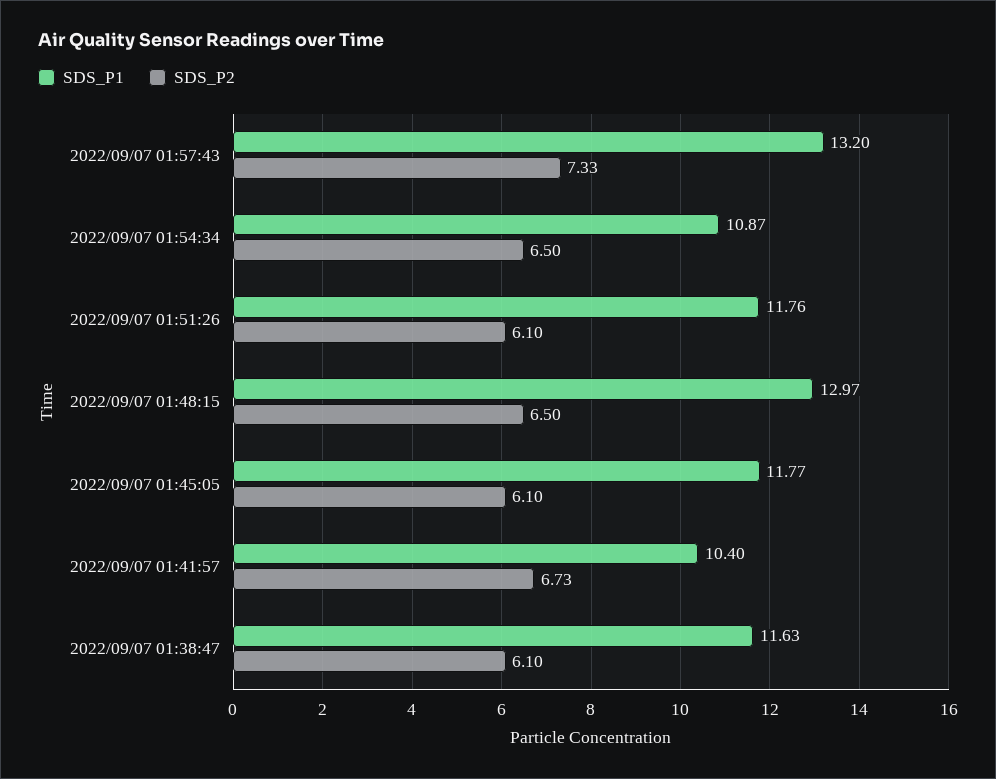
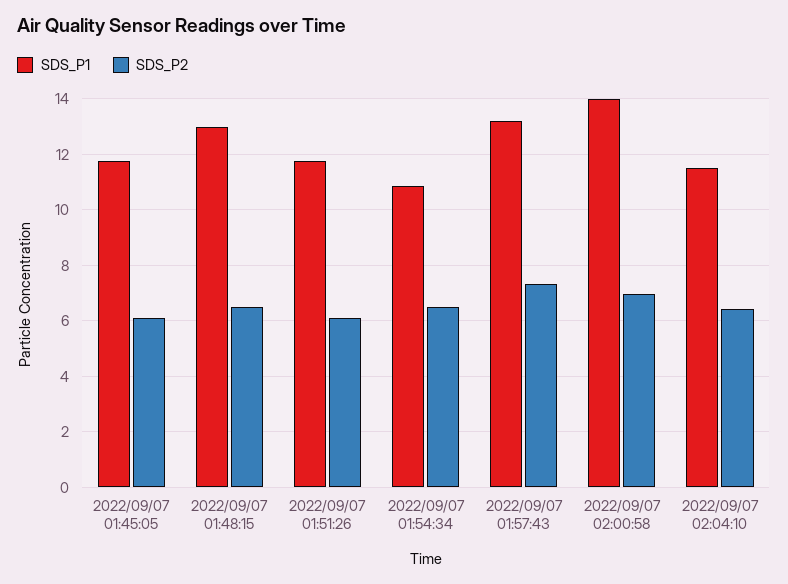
SDS_P1, 2022/09/07 01:41:57: 10.4 -> none
SDS_P2, 2022/09/07 01:41:57: 6.73 -> none
SDS_P1, 2022/09/07 01:38:47: 11.63 -> none
SDS_P2, 2022/09/07 01:38:47: 6.1 -> none
SDS_P1, 2022/09/07 02:00:58: none -> 14
SDS_P2, 2022/09/07 02:00:58: none -> 7
SDS_P1, 2022/09/07 02:04:10: none -> 11.5
SDS_P2, 2022/09/07 02:04:10: none -> 6.5

